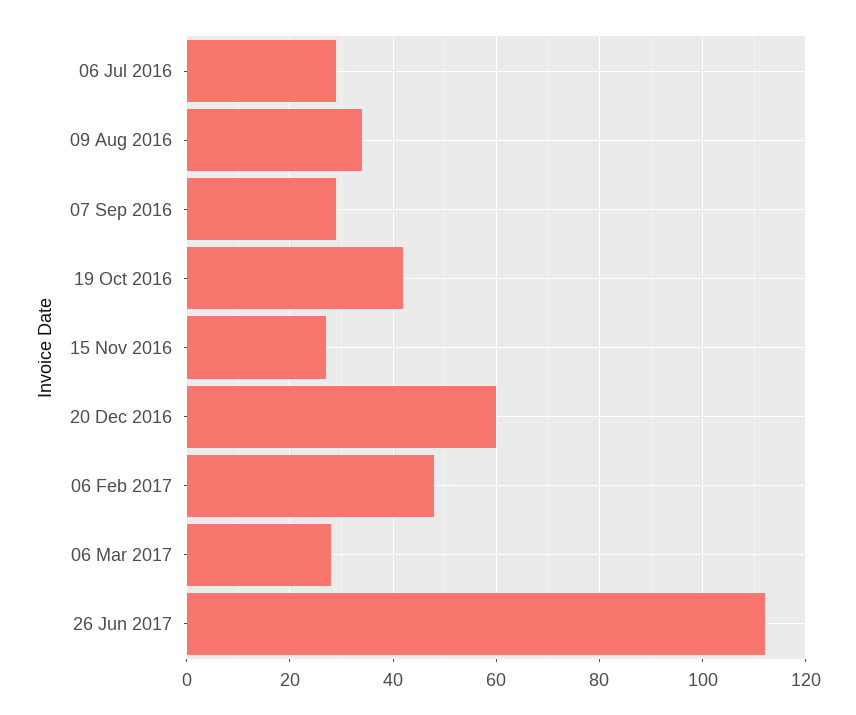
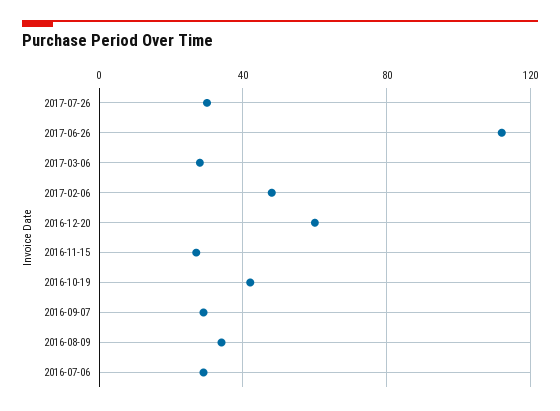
2017-07-26: none -> 30

